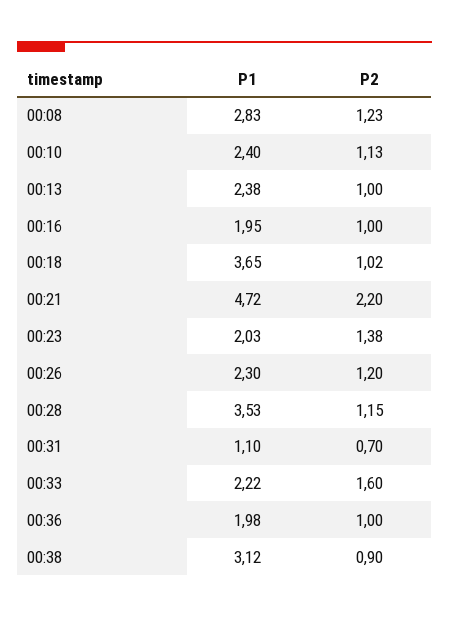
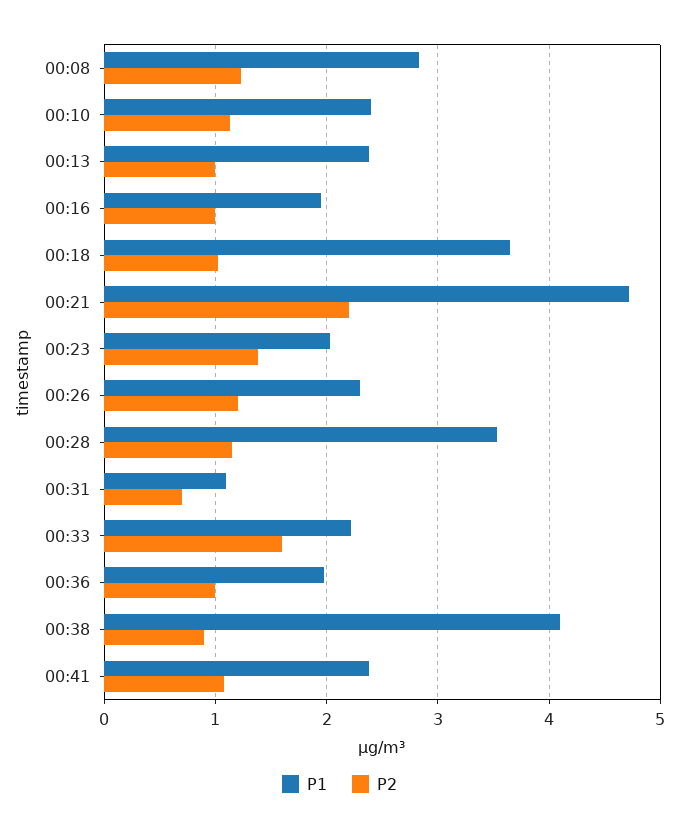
P1, 00:38: 3.12 -> 4.1
P1, 00:41: none -> 2.4
P2, 00:41: none -> 1.1

